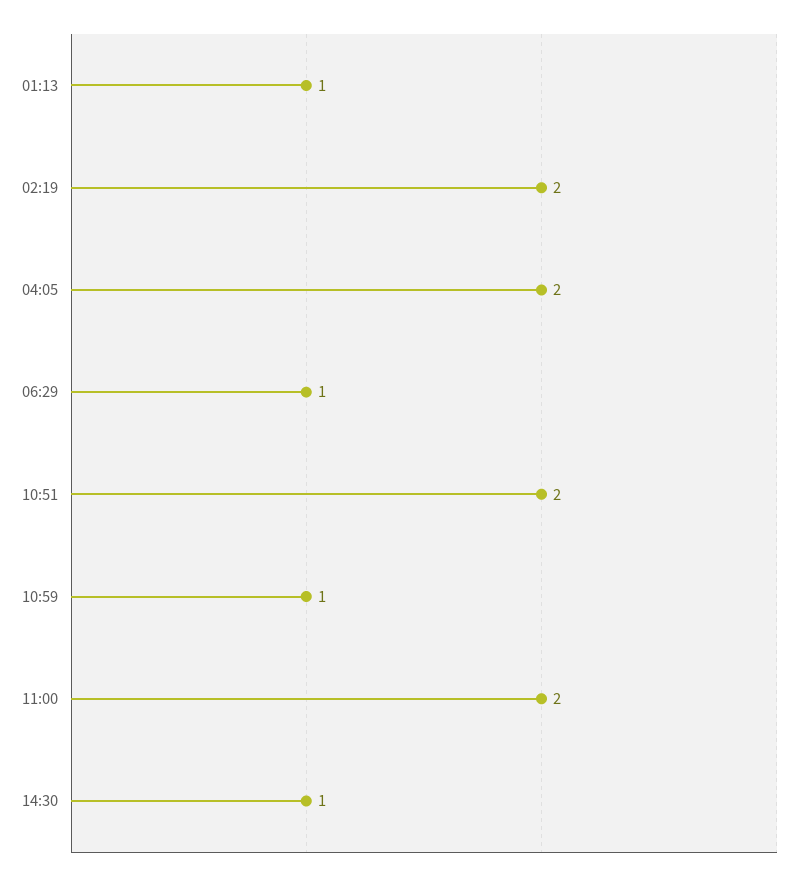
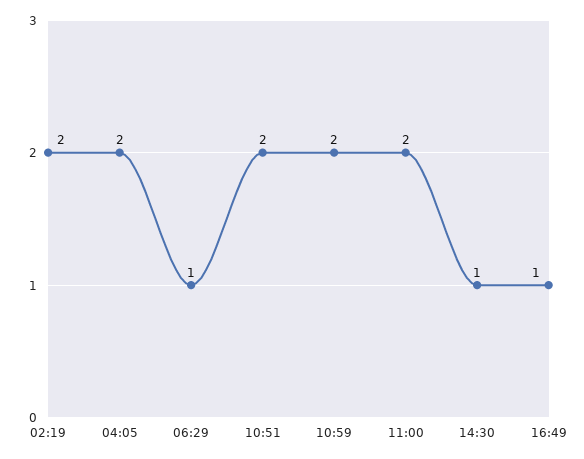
01:13: 1 -> none
10:59: 1 -> 2
16:49: none -> 1

